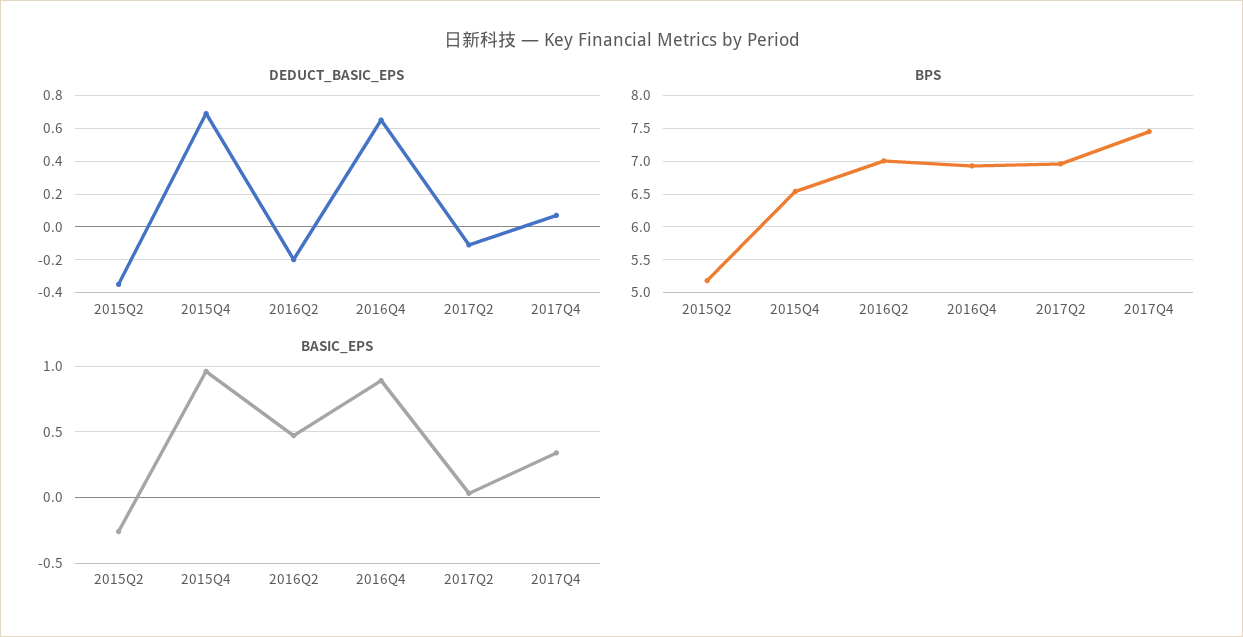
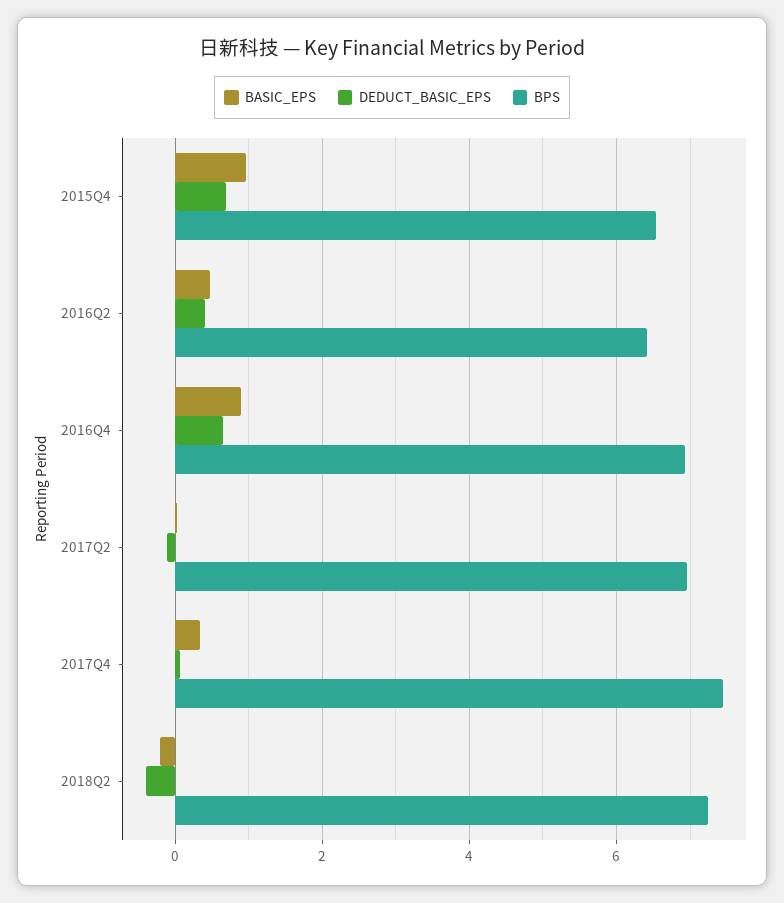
DEDUCT_BASIC_EPS, 2015Q2: -0.35 -> none
DEDUCT_BASIC_EPS, 2016Q2: -0.2 -> 0.4
BPS, 2015Q2: 5.2 -> none
BPS, 2016Q2: 7 -> 6.4
BASIC_EPS, 2015Q2: -0.25 -> none
BASIC_EPS, 2018Q2: none -> -0.2
DEDUCT_BASIC_EPS, 2018Q2: none -> -0.4
BPS, 2018Q2: none -> 7.2

